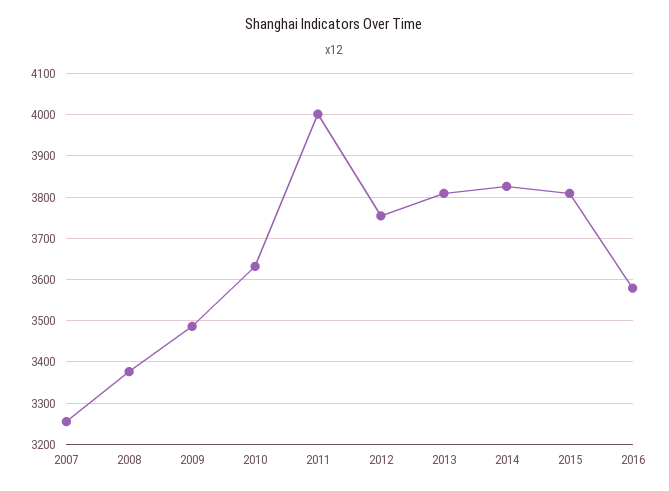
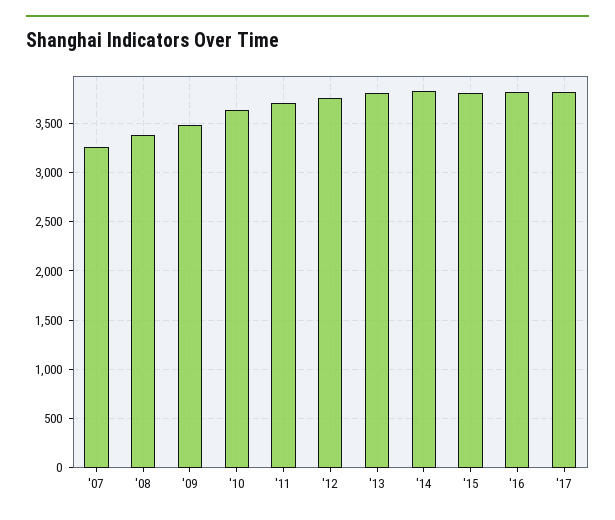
2011: 4000 -> 3700
2016: 3580 -> 3800
'17: none -> 3800

